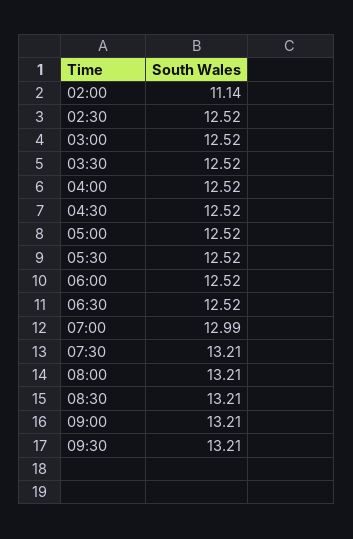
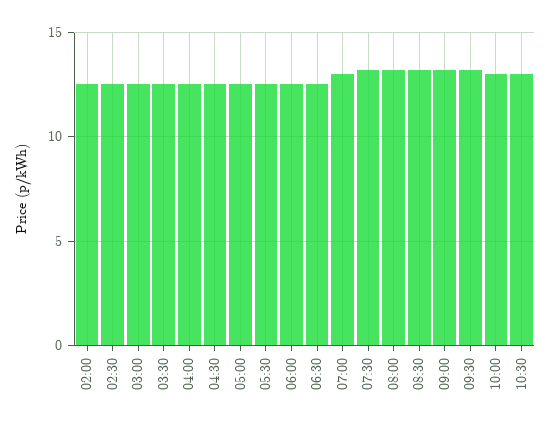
02:00: 11.14 -> 12.5
10:00: none -> 13
10:30: none -> 13

